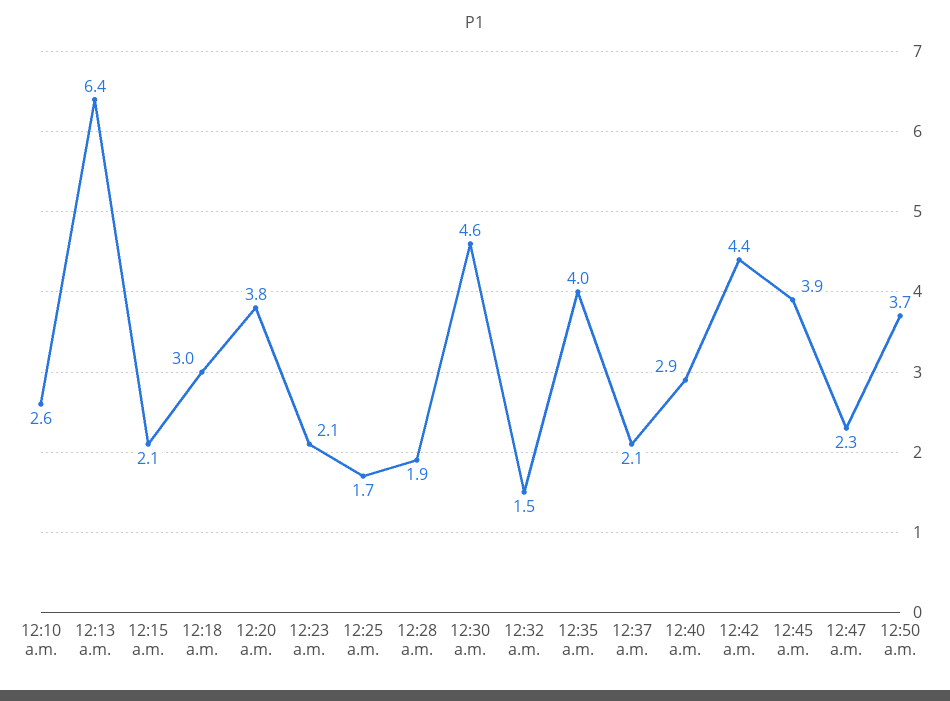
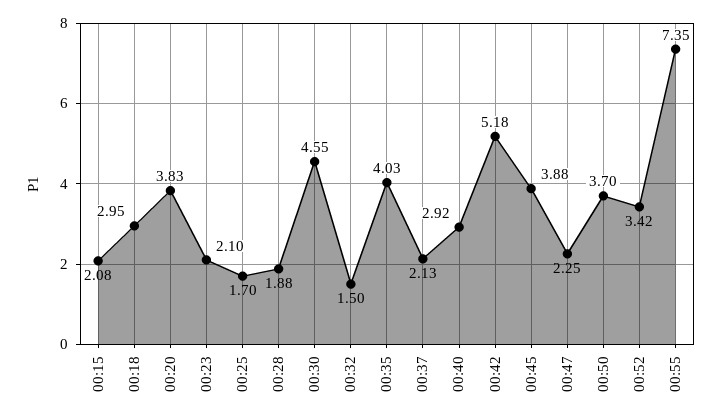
12:10 a.m.: 2.6 -> none
12:13 a.m.: 6.4 -> none
12:42 a.m.: 4.4 -> 5.18
00:52: none -> 3.42
00:55: none -> 7.35

